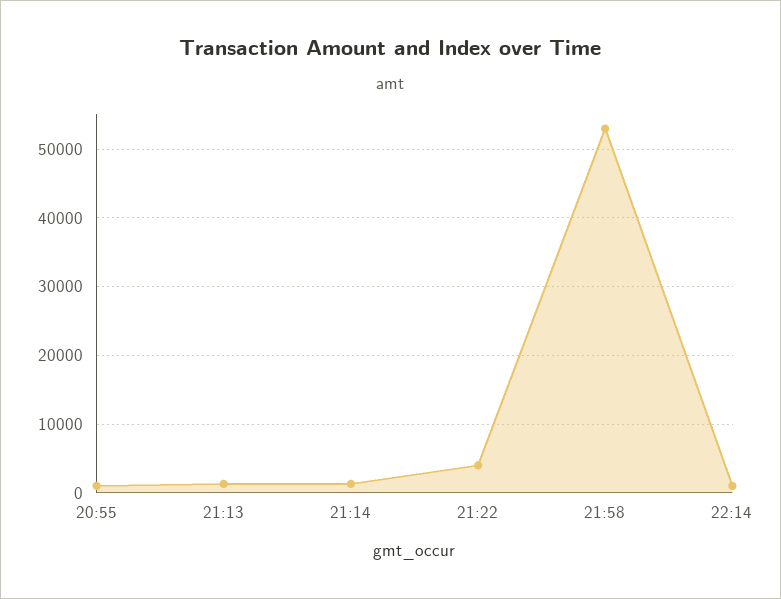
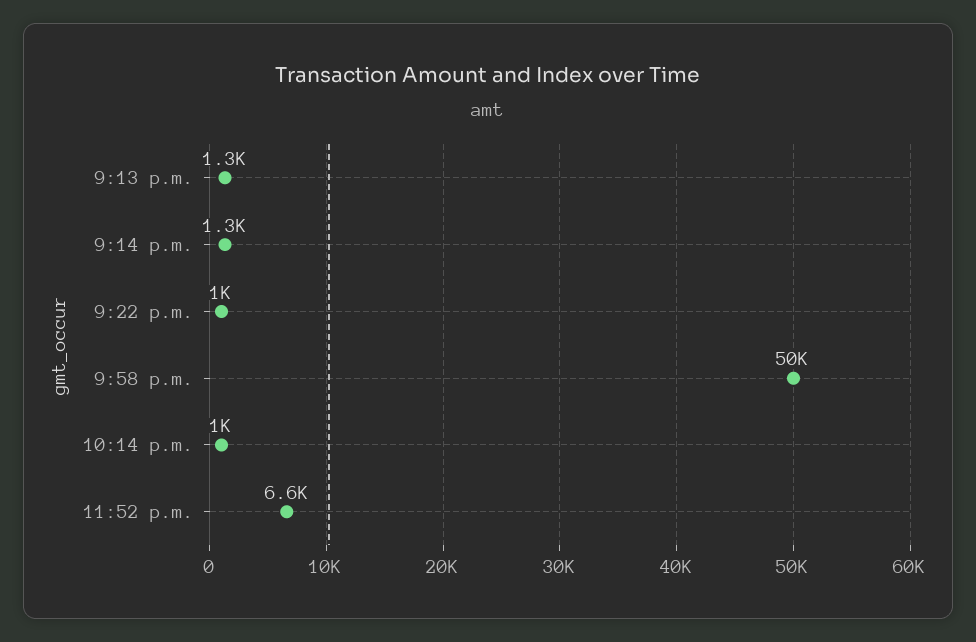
20:55: 1000 -> none
21:22: 4000 -> 1000
21:58: 53000 -> 50000
11:52 p.m.: none -> 6600

